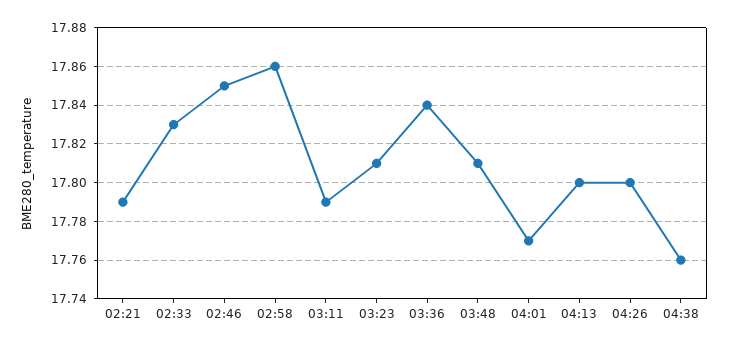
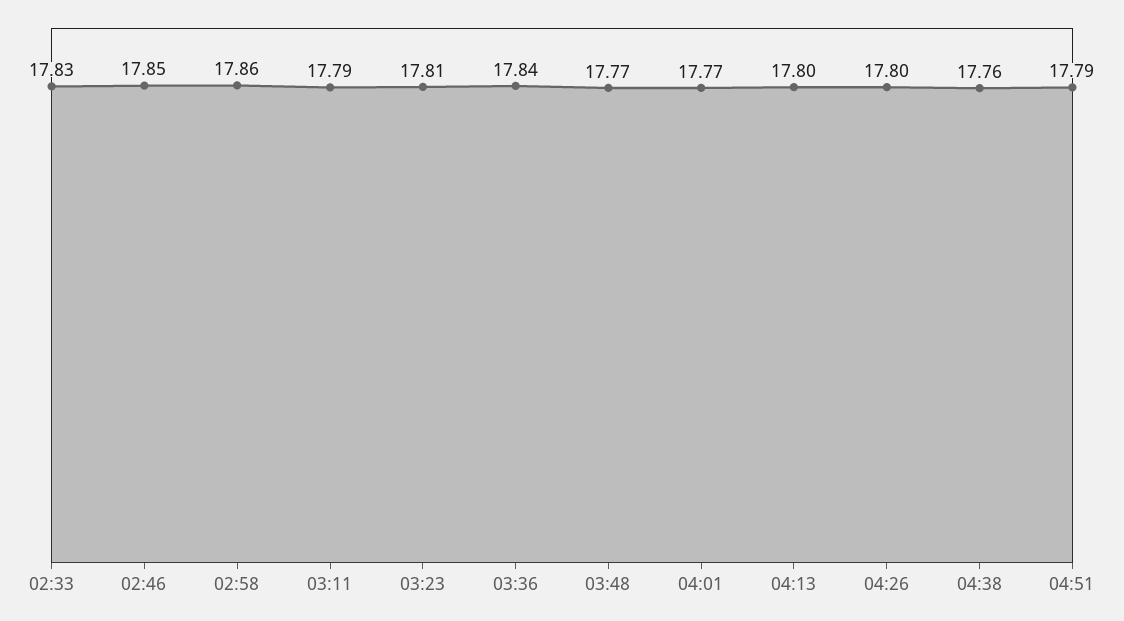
02:21: 17.79 -> none
03:48: 17.81 -> 17.77
04:51: none -> 17.79

